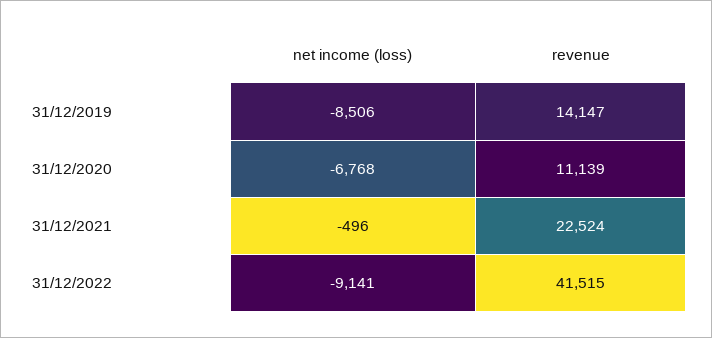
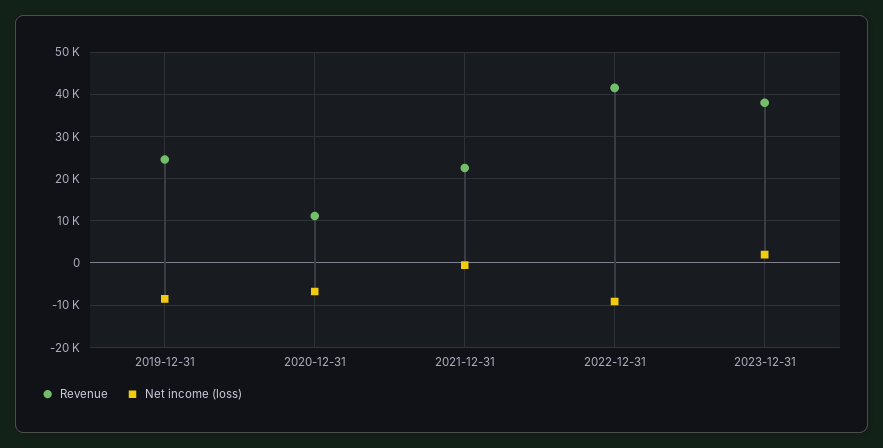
revenue, 31/12/2019: 14147 -> 24000
revenue, 2023-12-31: none -> 38000
net income (loss), 2023-12-31: none -> 2000

